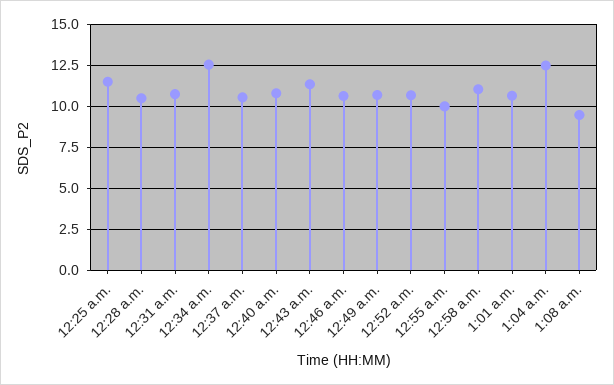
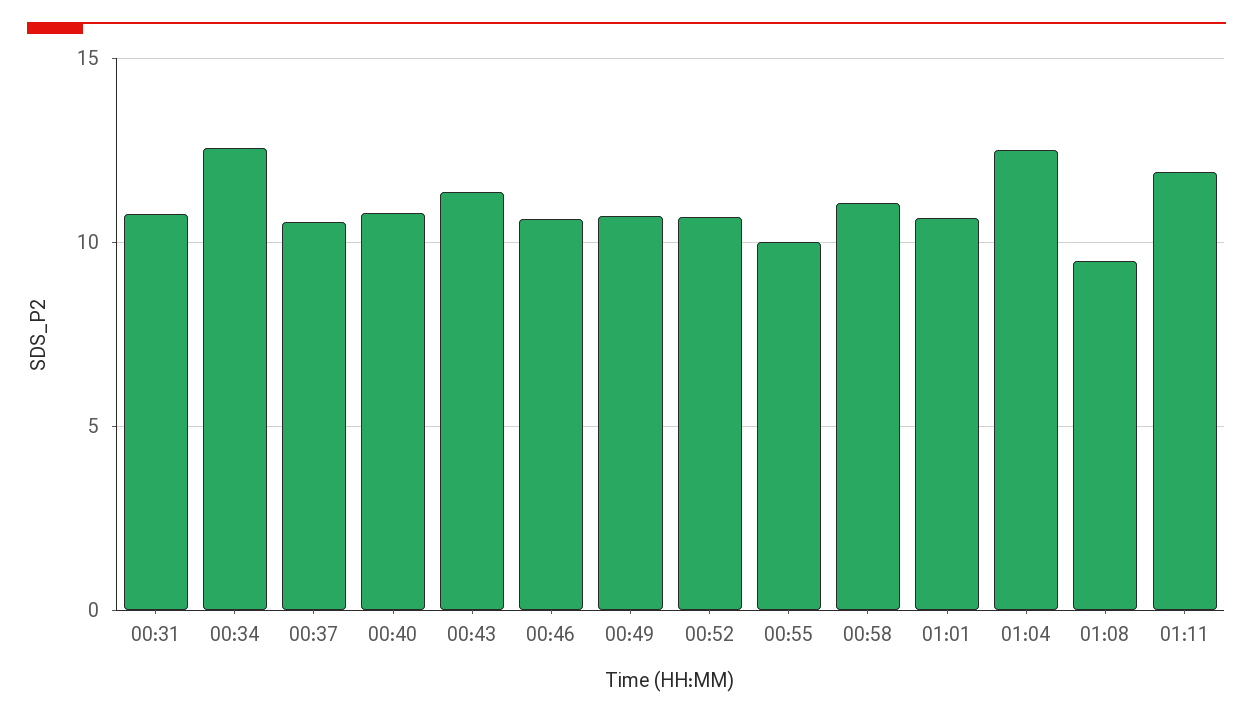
12:25 a.m.: 11.5 -> none
12:28 a.m.: 10.5 -> none
01:11: none -> 12

